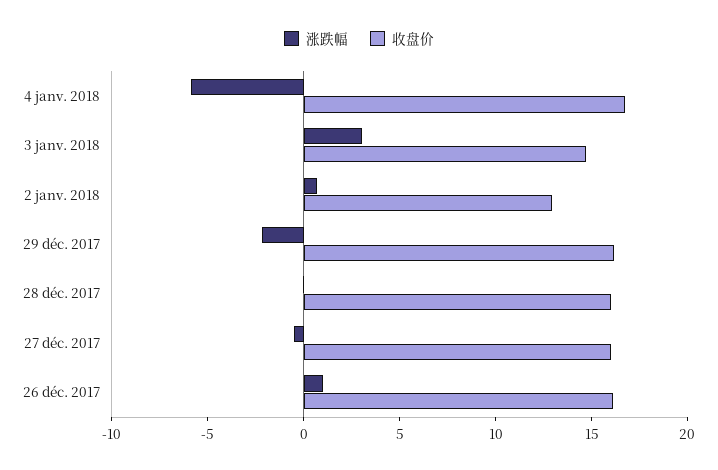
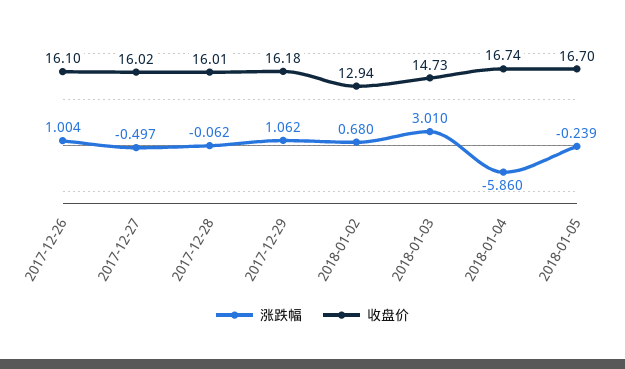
涨跌幅, 29 déc. 2017: -2 -> 1.062
涨跌幅, 2018-01-05: none -> -0.239
收盘价, 2018-01-05: none -> 16.7

